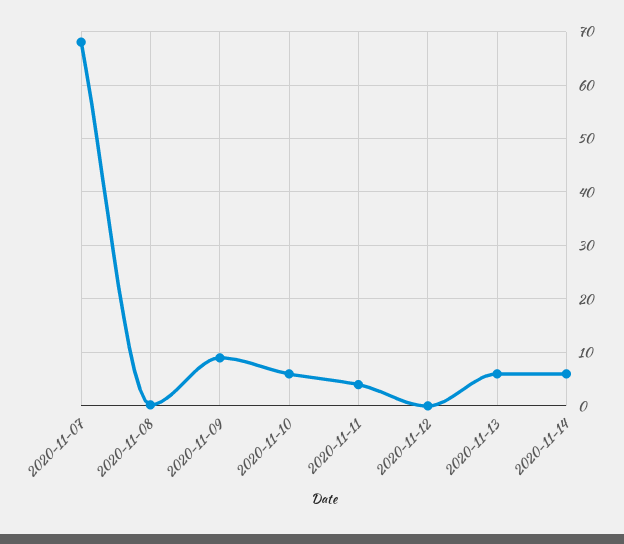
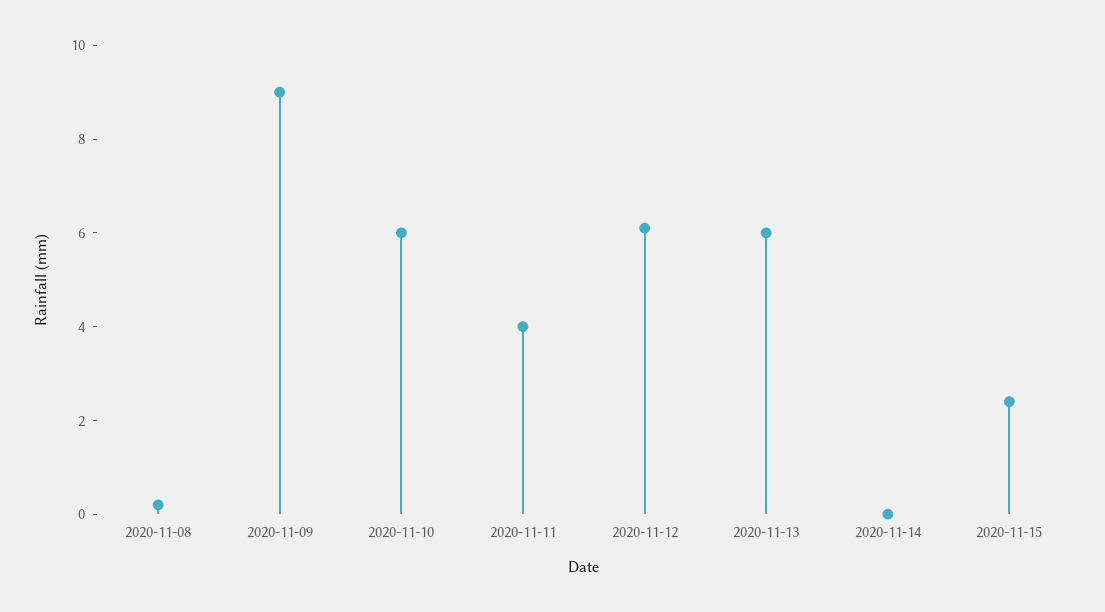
2020-11-07: 68 -> none
2020-11-12: 0 -> 6
2020-11-14: 6 -> 0
2020-11-15: none -> 2.5

